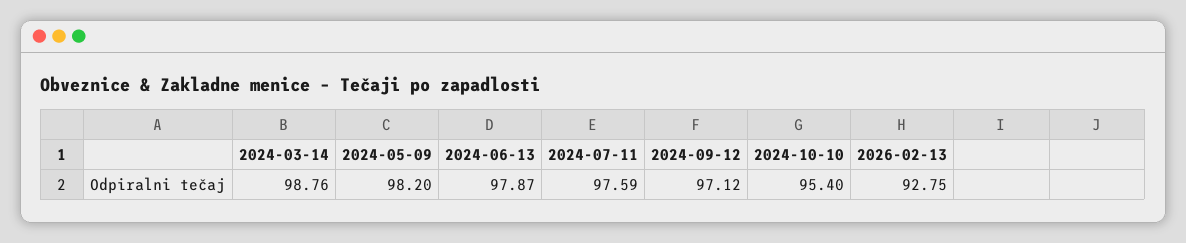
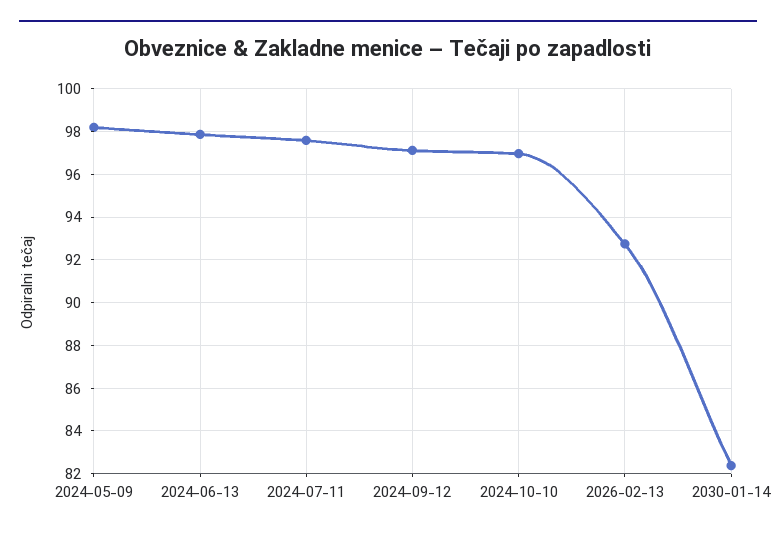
2024-03-14: 98.76 -> none
2024-10-10: 95.4 -> 97
2030-01-14: none -> 82.5

